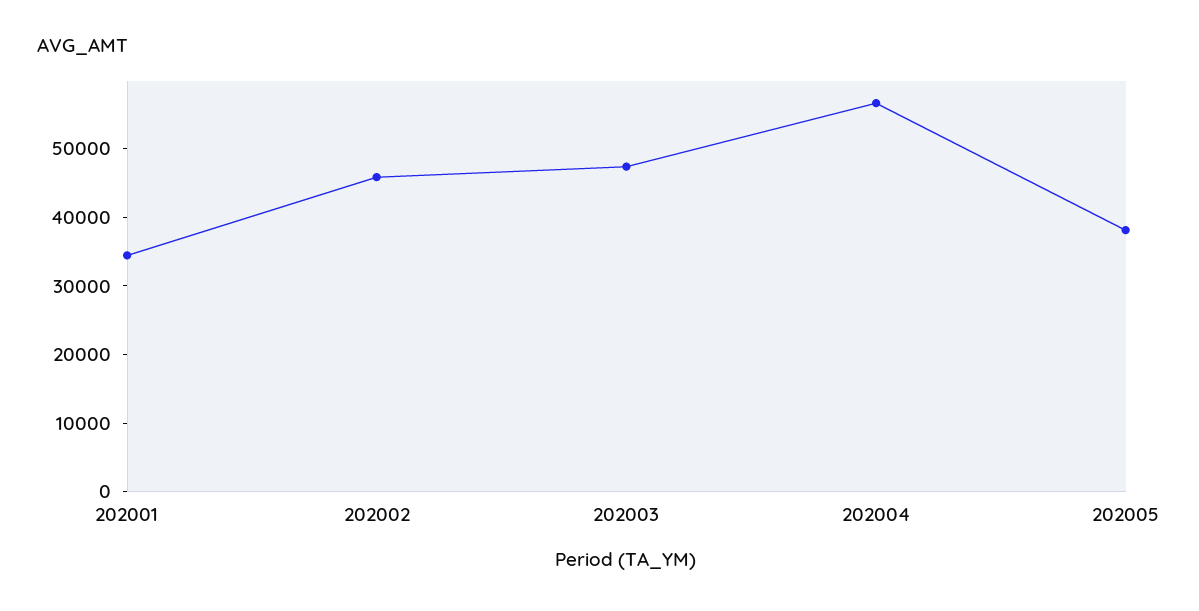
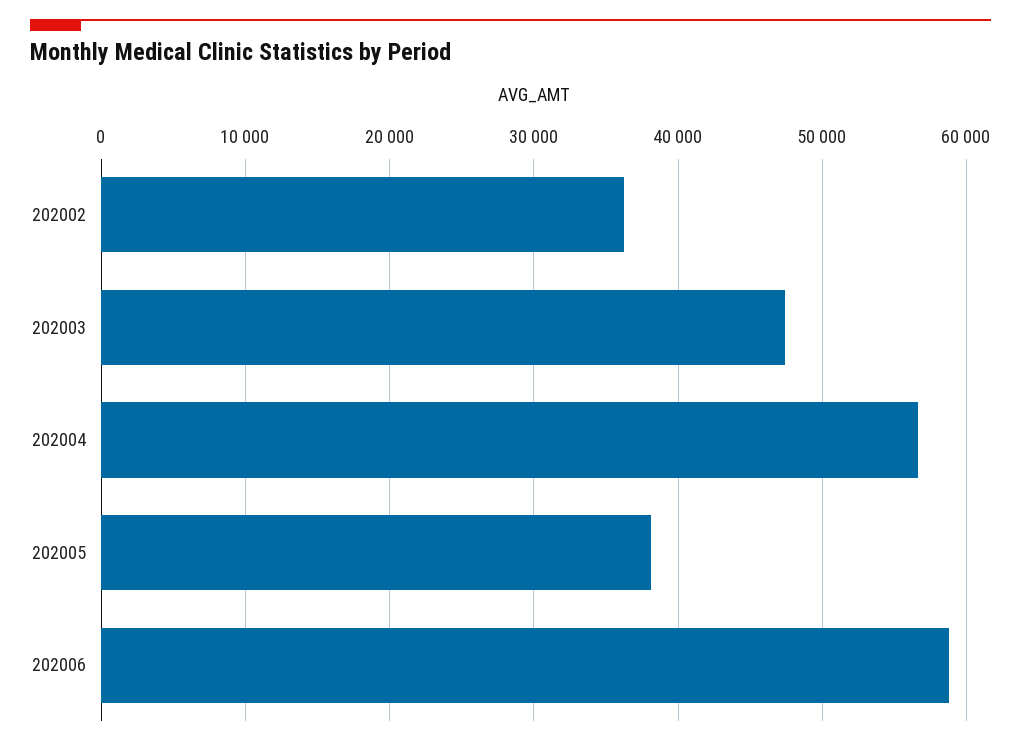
202001: 34000 -> none
202002: 46000 -> 36000
202006: none -> 59000

